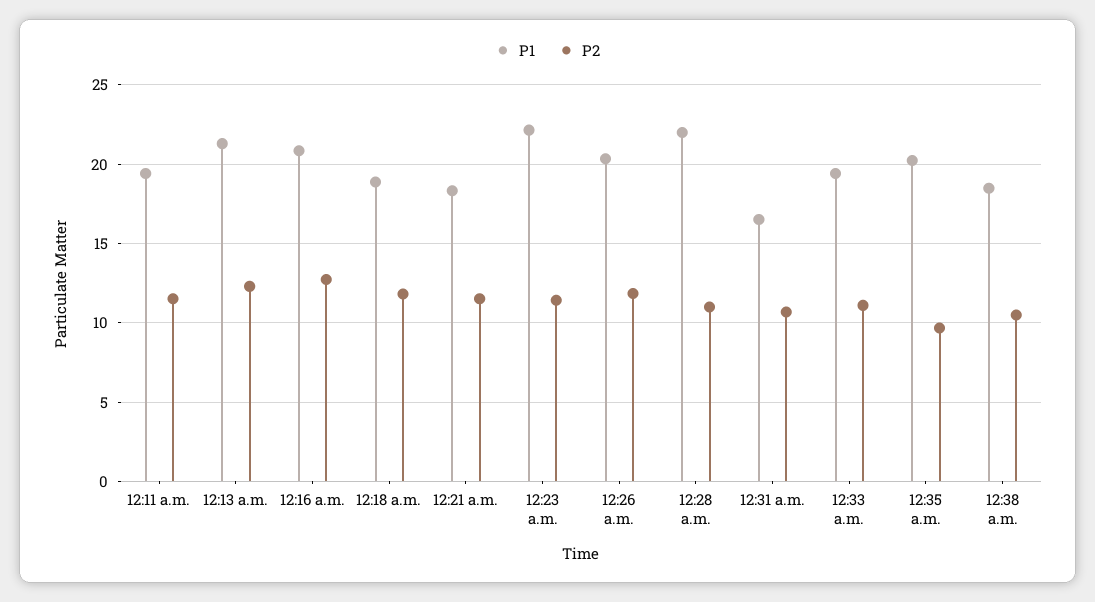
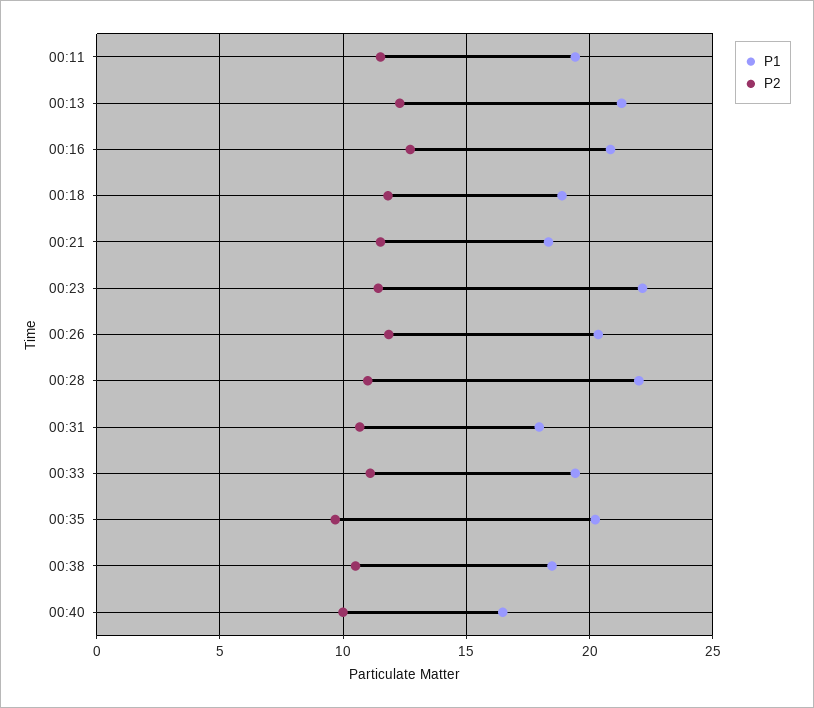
P1, 12:31 a.m.: 16.5 -> 18
P1, 00:40: none -> 16.5
P2, 00:40: none -> 10

